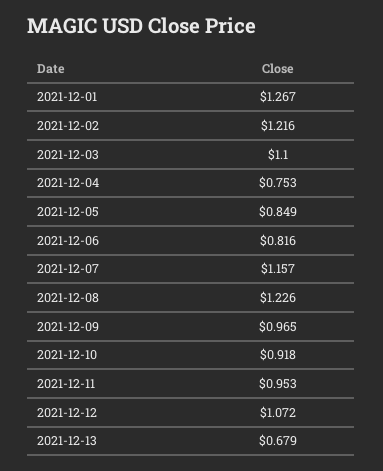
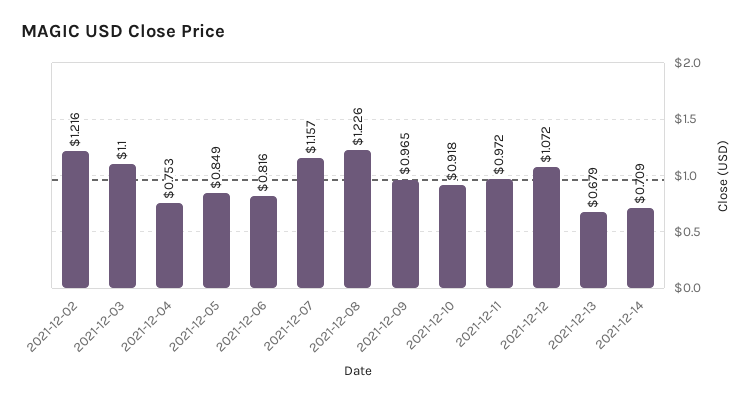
2021-12-01: 1.267 -> none
2021-12-11: 0.953 -> 0.972
2021-12-14: none -> 0.709

